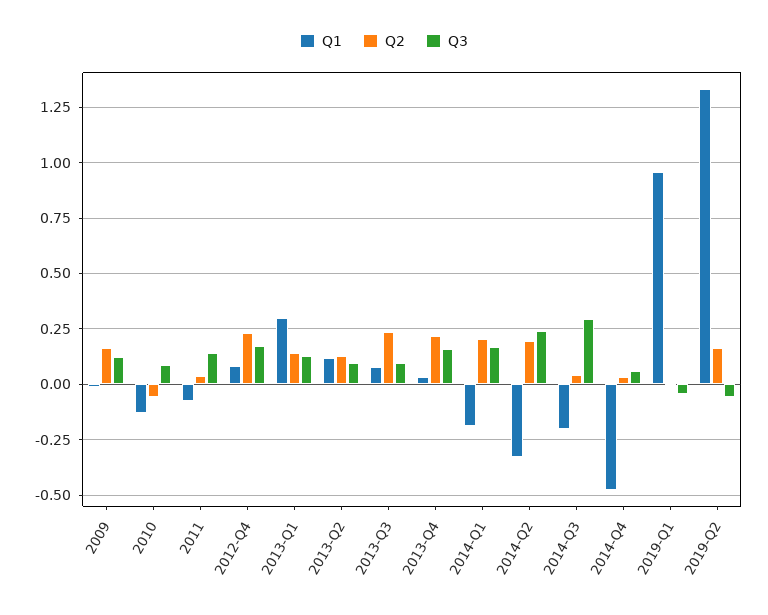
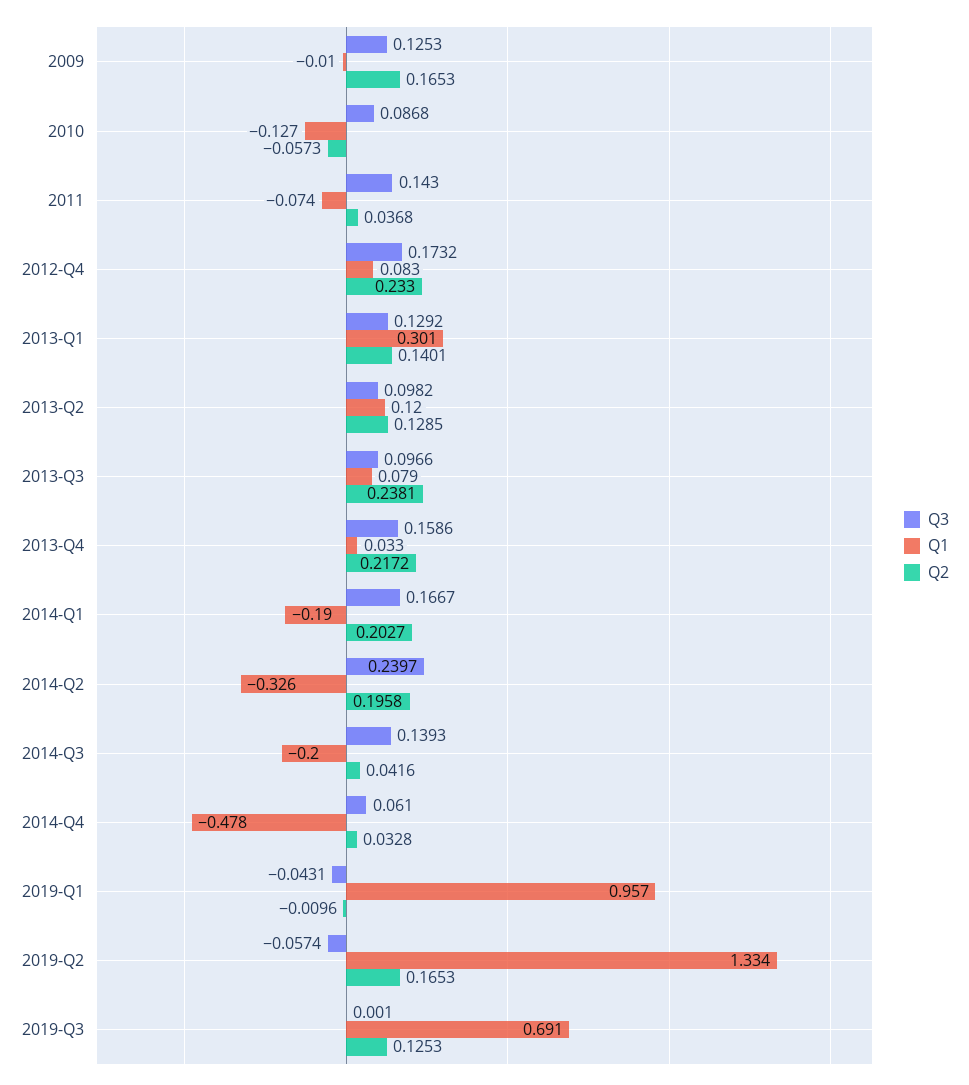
Q3, 2014-Q3: 0.3 -> 0.1393
Q3, 2019-Q3: none -> 0.001
Q1, 2019-Q3: none -> 0.691
Q2, 2019-Q3: none -> 0.1253

